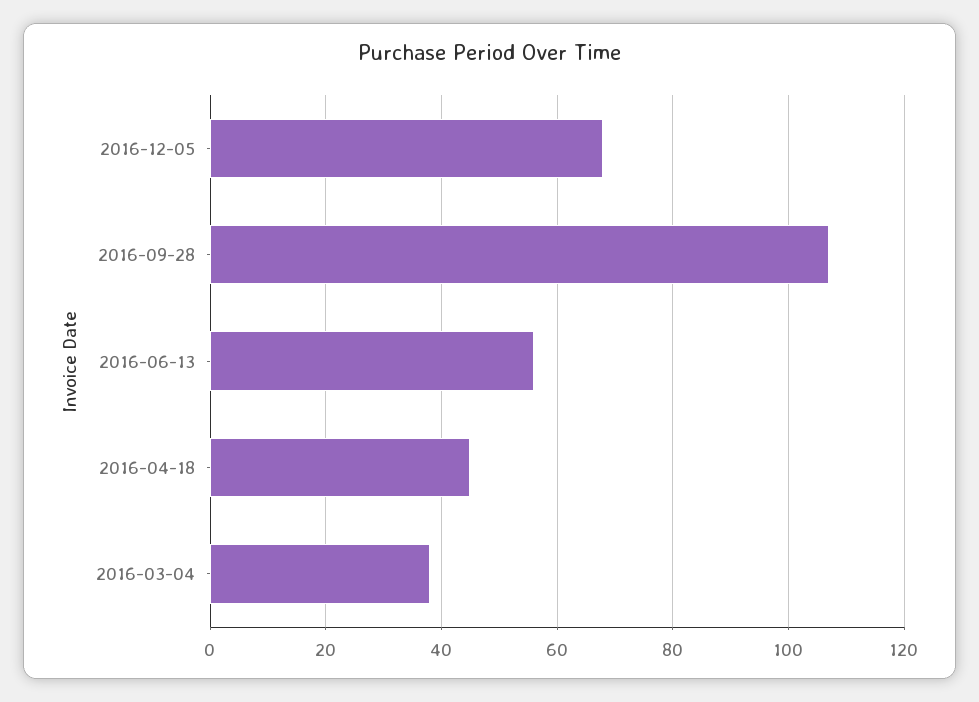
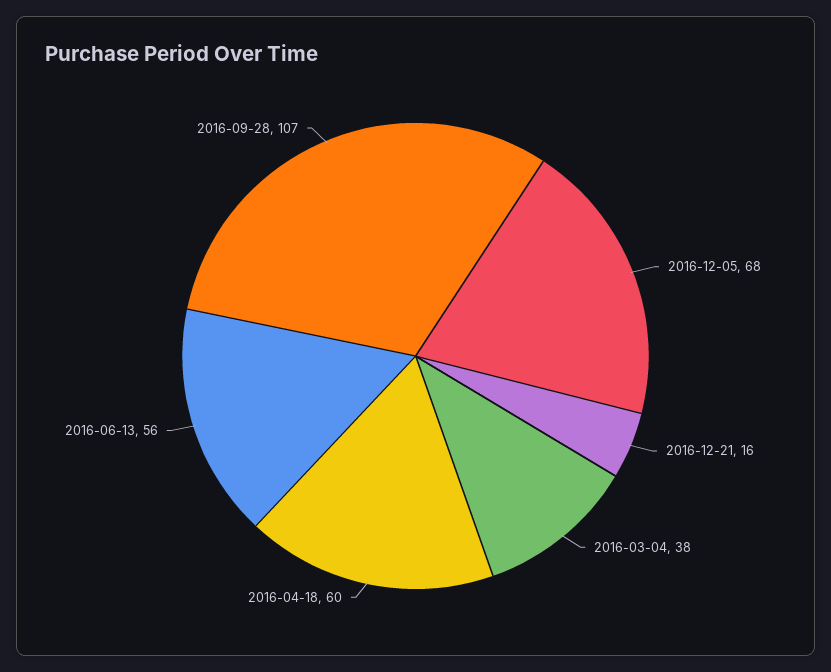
2016-04-18: 45 -> 60
2016-12-21: none -> 16

